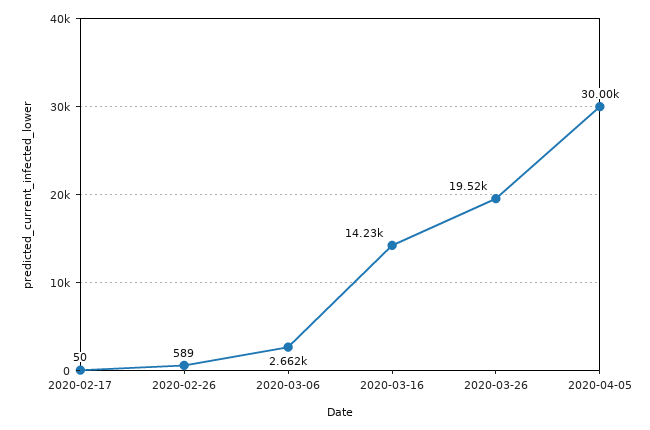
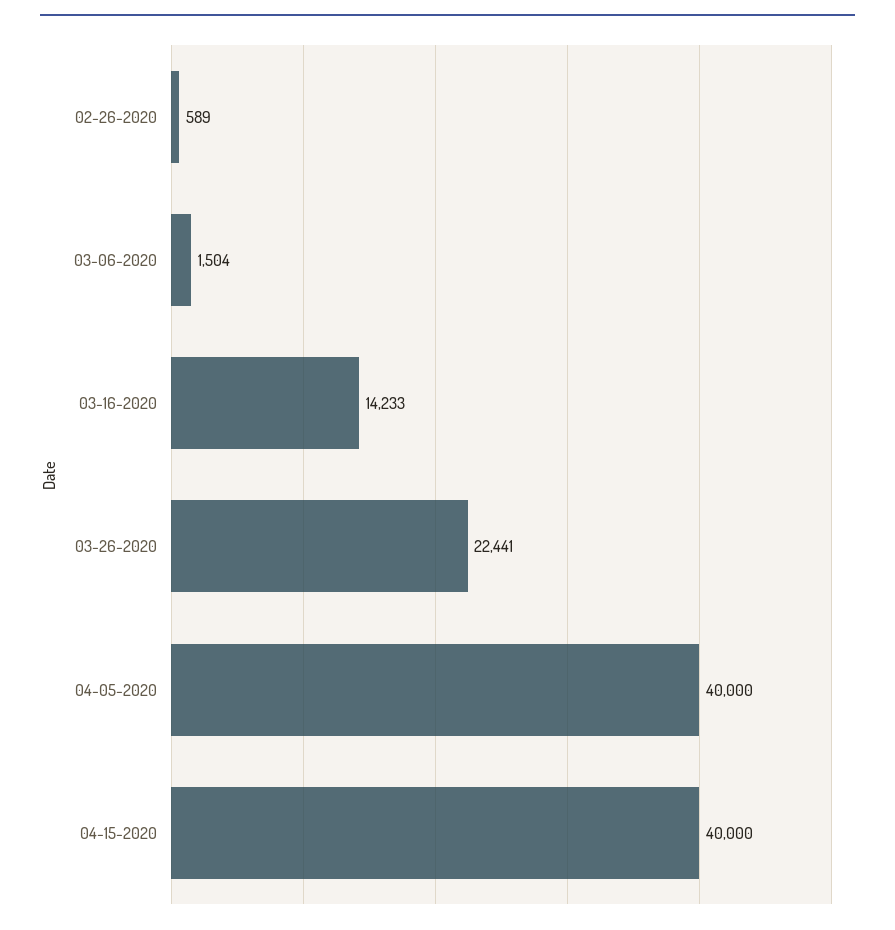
2020-02-17: 50 -> none
2020-03-06: 2662 -> 1504
2020-03-26: 19520 -> 22441
2020-04-05: 30000 -> 40000
04-15-2020: none -> 40000

